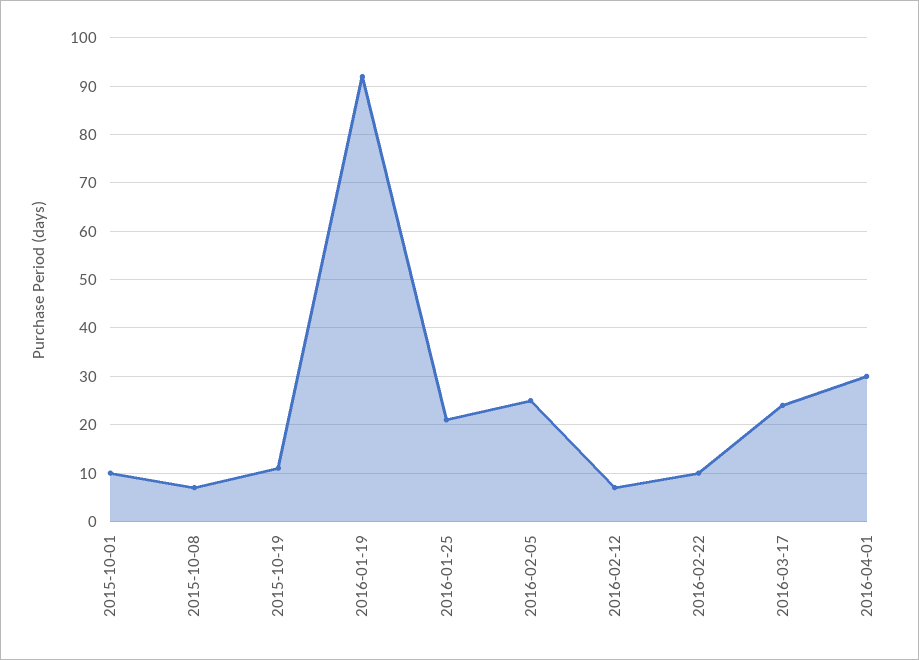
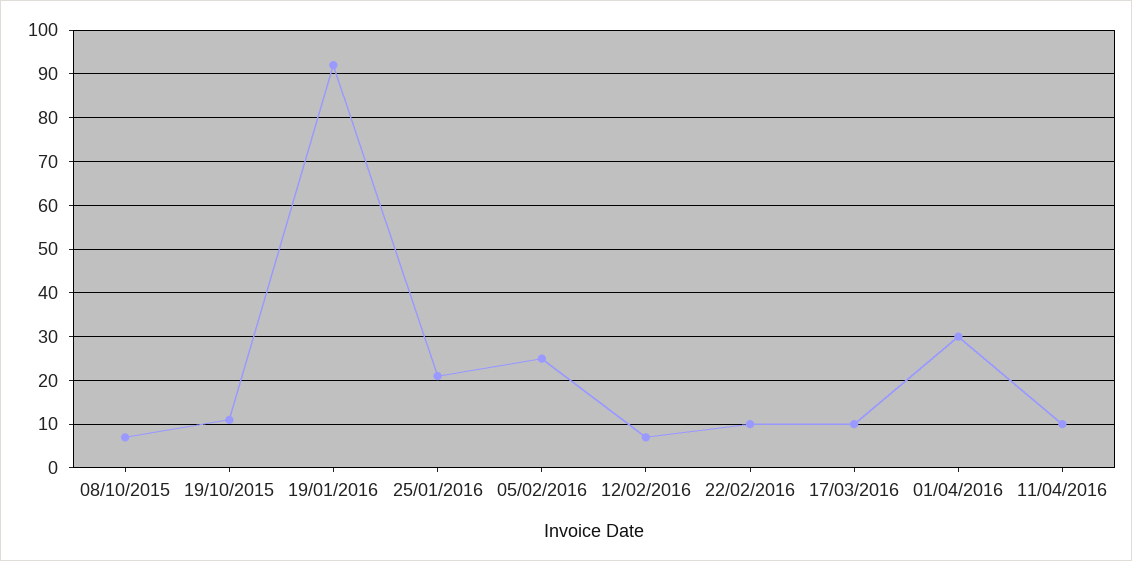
2015-10-01: 10 -> none
2016-03-17: 25 -> 10
11/04/2016: none -> 10

